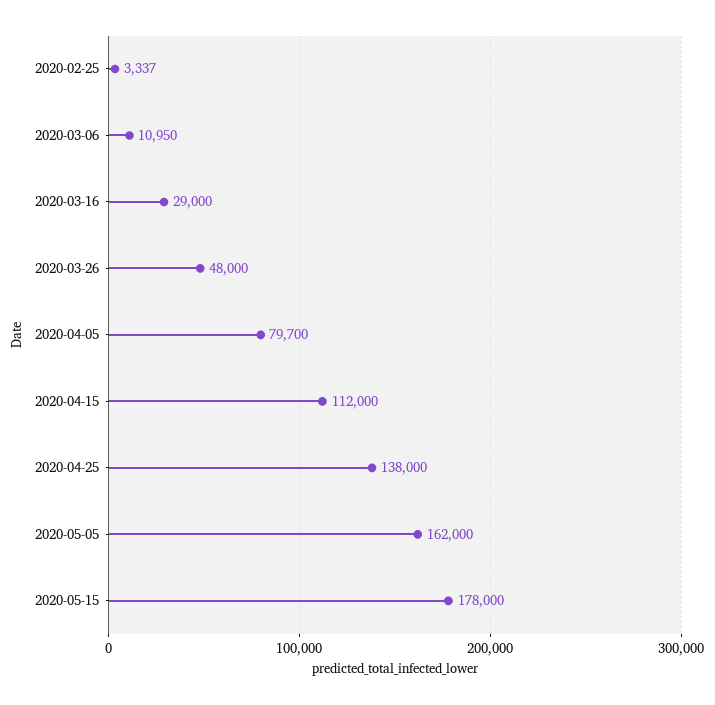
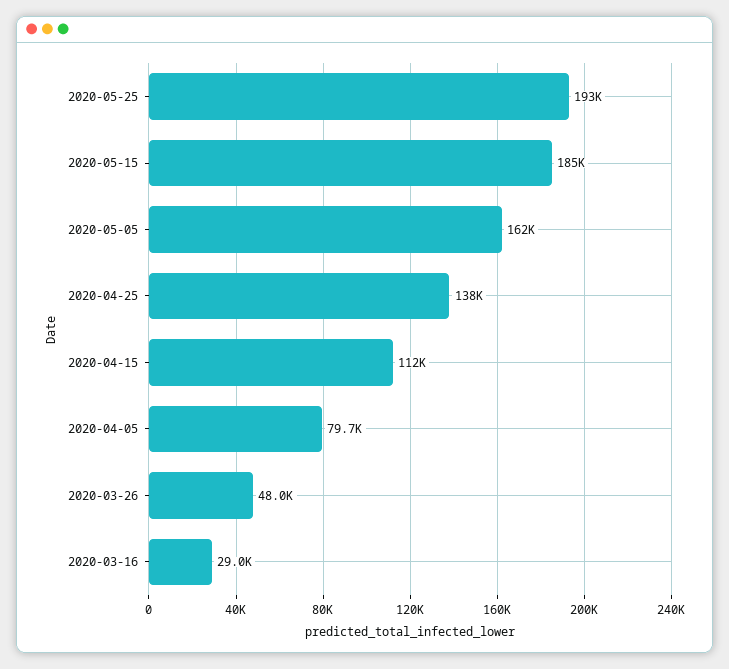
2020-02-25: 3337 -> none
2020-03-06: 10950 -> none
2020-05-15: 178000 -> 185000
2020-05-25: none -> 193000

